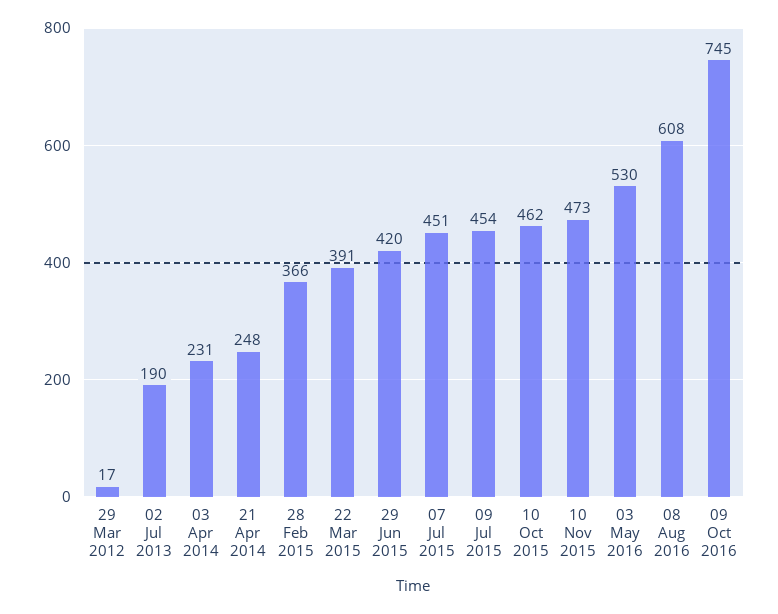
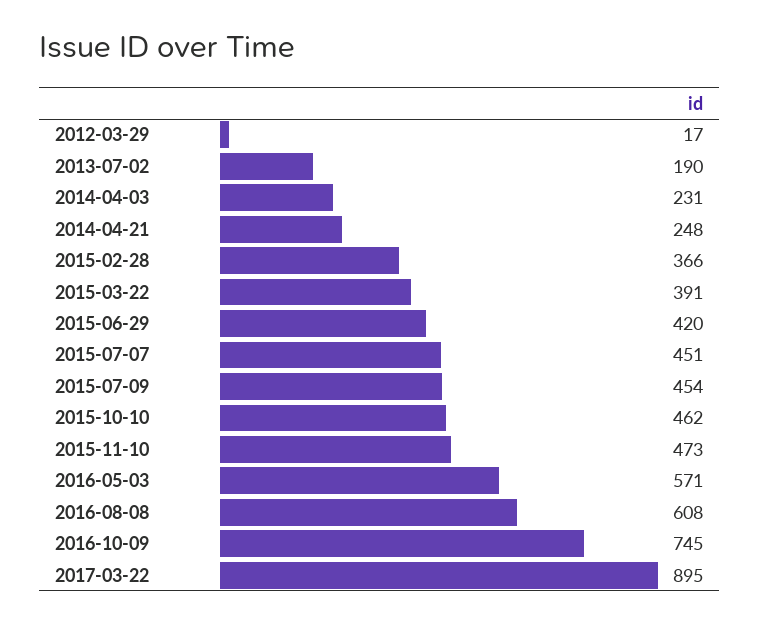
03 May 2016: 530 -> 571
2017-03-22: none -> 895

